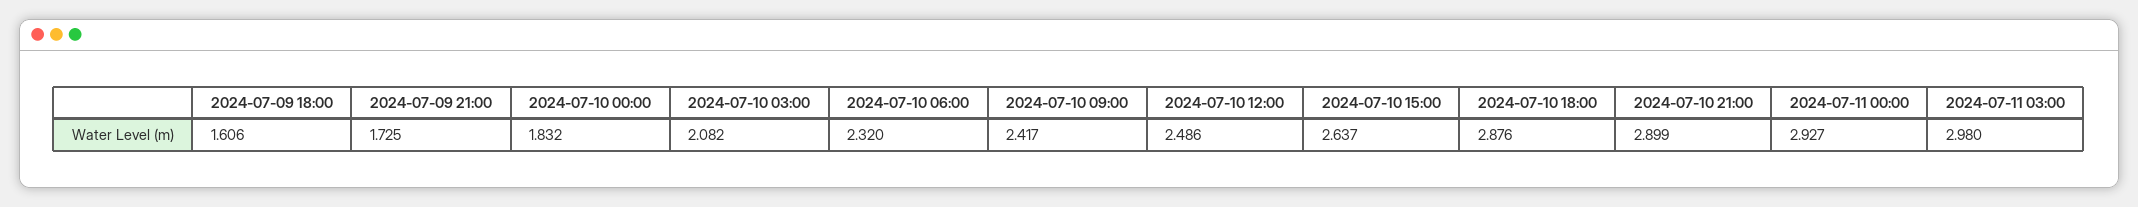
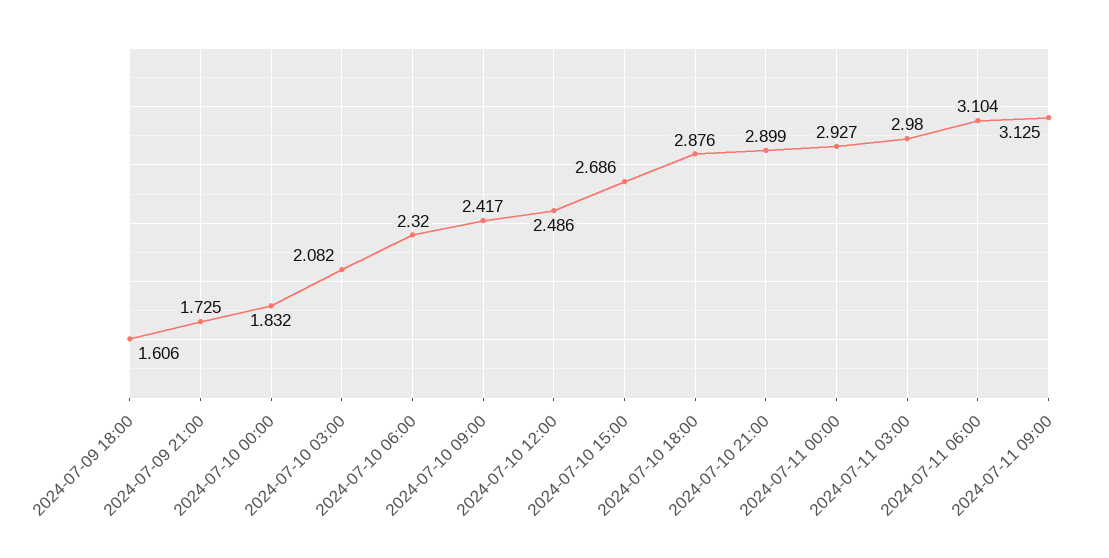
2024-07-10 15:00: 2.637 -> 2.686
2024-07-11 06:00: none -> 3.104
2024-07-11 09:00: none -> 3.125

